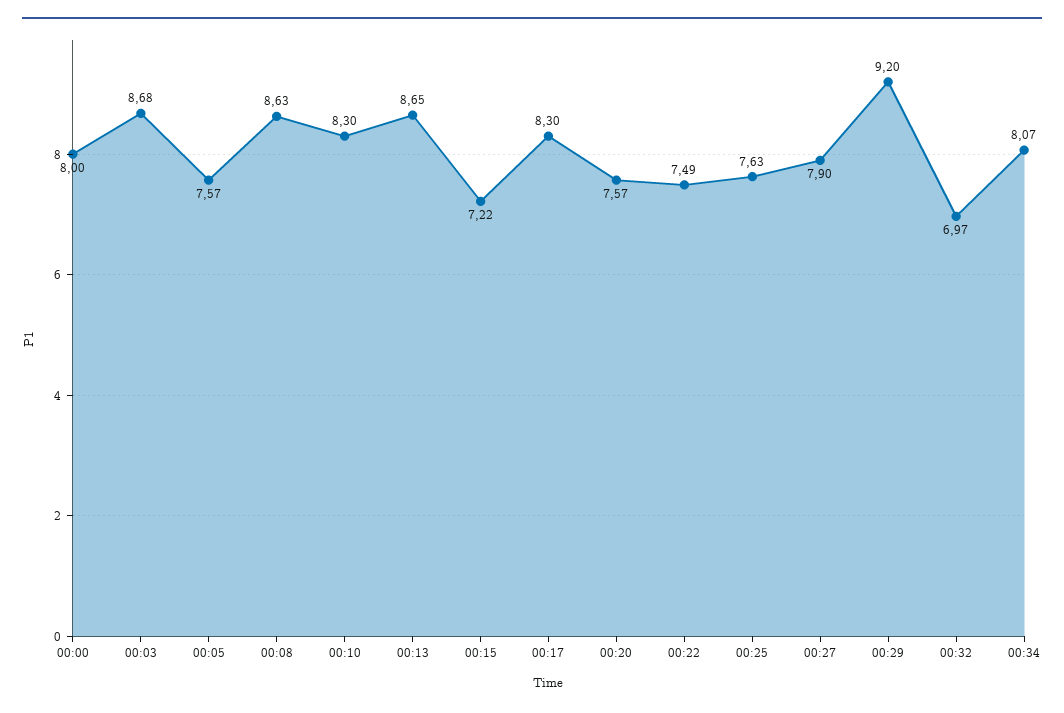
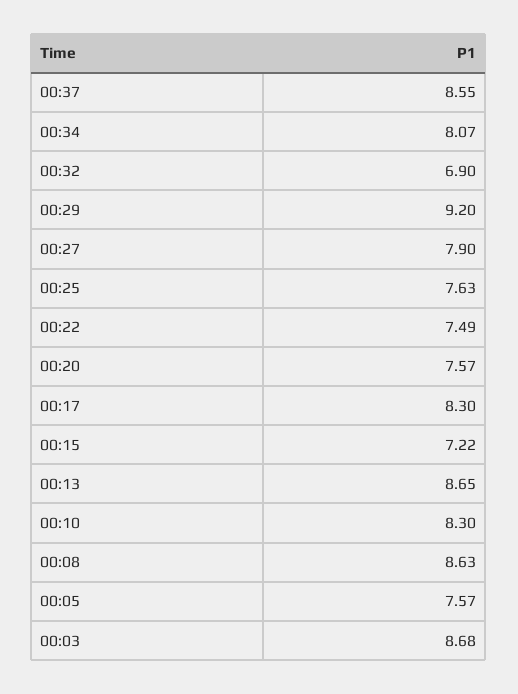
00:00: 8 -> none
00:32: 6.97 -> 6.9
00:37: none -> 8.55

